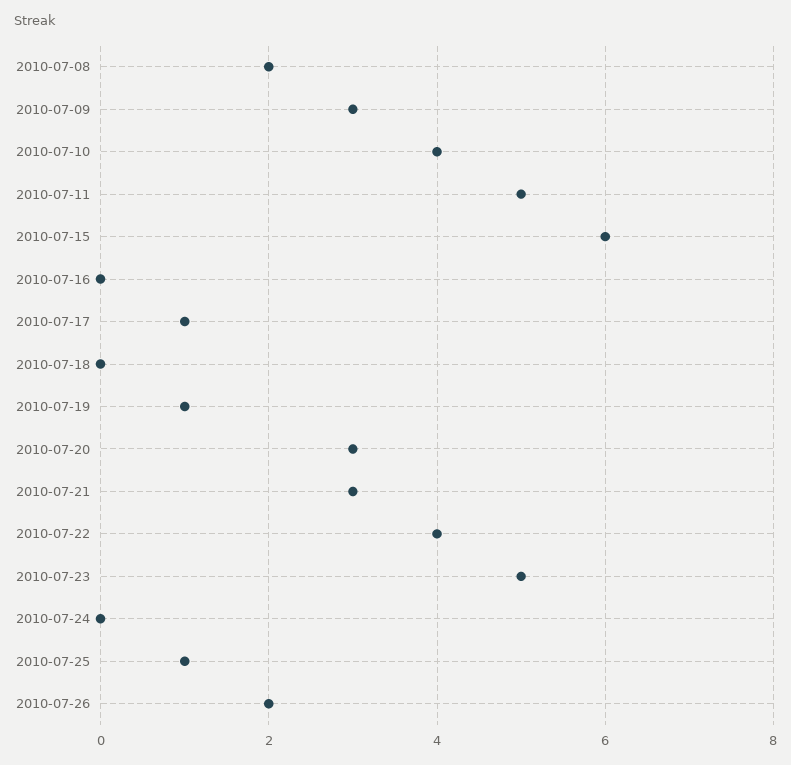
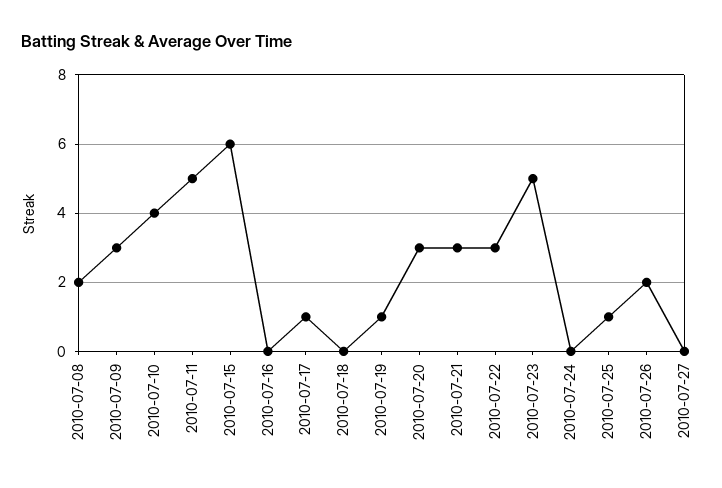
2010-07-22: 4 -> 3
2010-07-27: none -> 0

